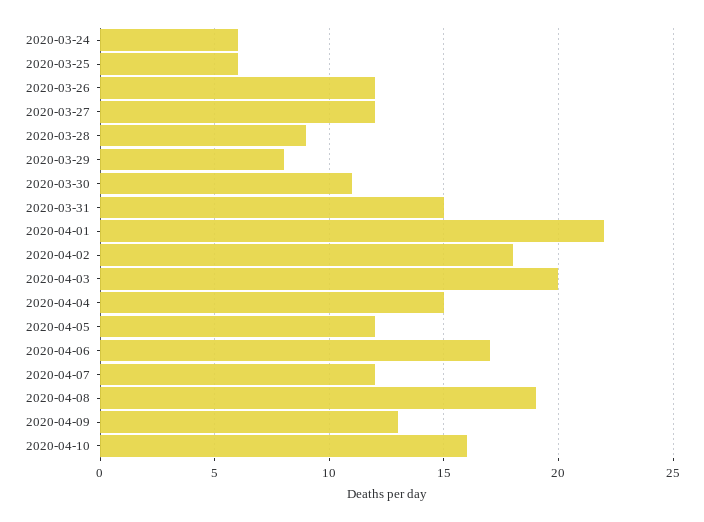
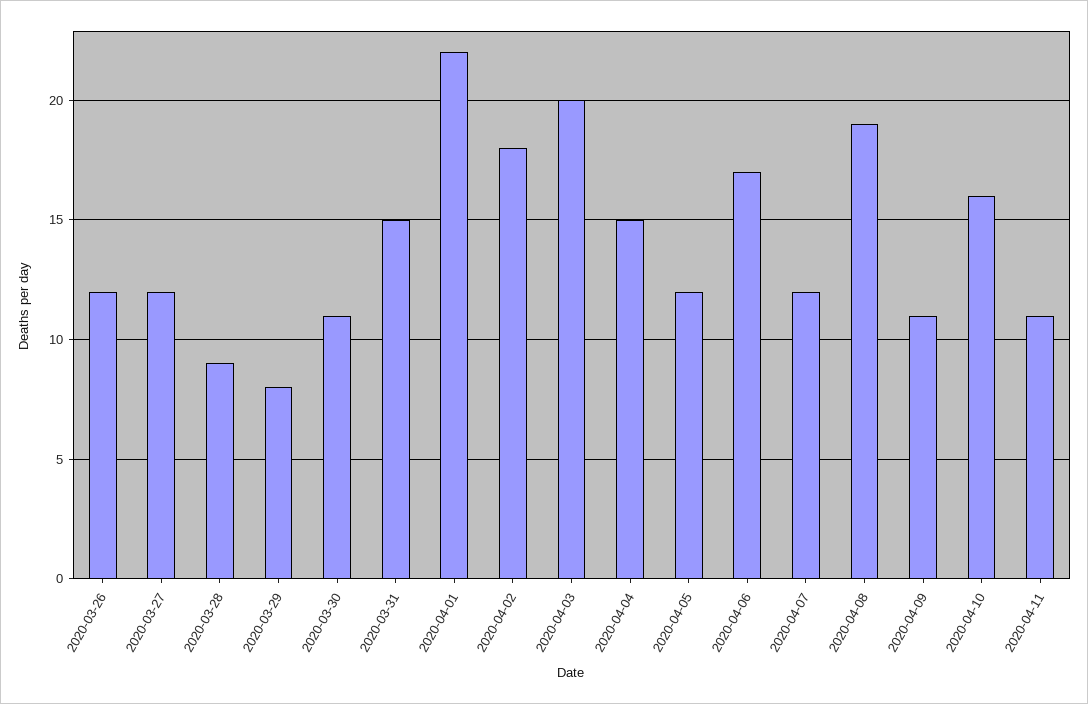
2020-03-24: 6 -> none
2020-03-25: 6 -> none
2020-04-09: 13 -> 11
2020-04-11: none -> 11

